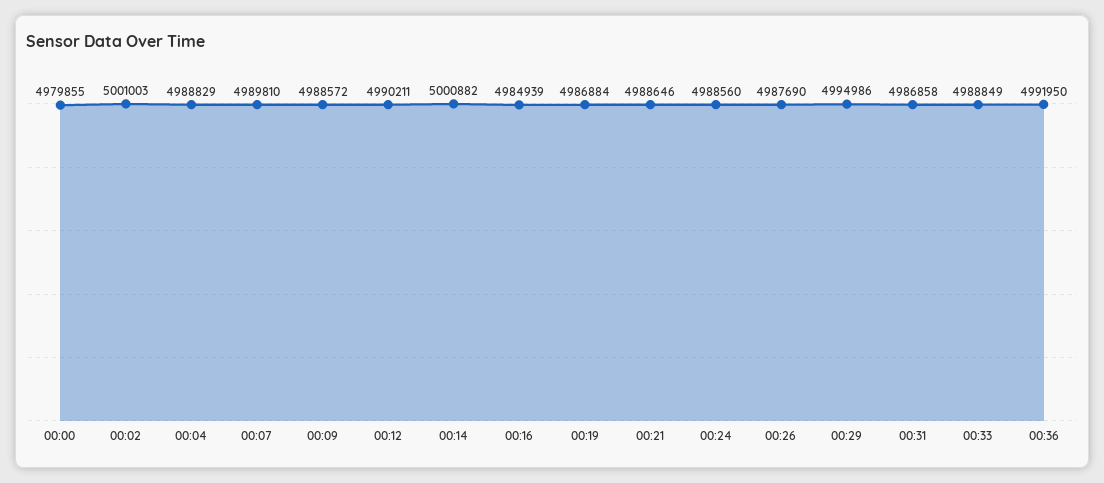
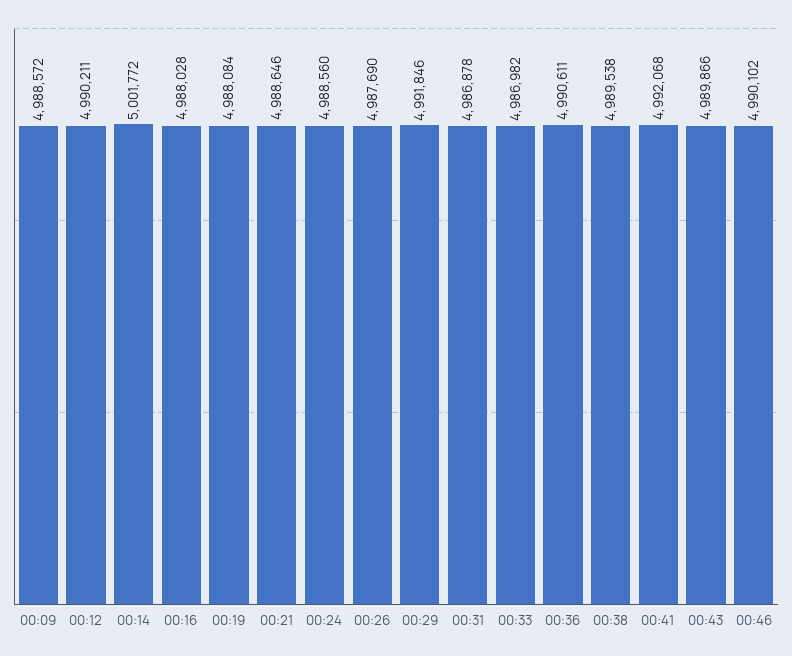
00:00: 4979855 -> none
00:02: 5001003 -> none
00:04: 4988829 -> none
00:07: 4989810 -> none
00:14: 5000882 -> 5001772
00:16: 4984939 -> 4988028
00:19: 4986884 -> 4988084
00:29: 4994986 -> 4991846
00:31: 4986858 -> 4986878
00:33: 4988849 -> 4986982
00:36: 4991950 -> 4990611
00:38: none -> 4989538
00:41: none -> 4992068
00:43: none -> 4989866
00:46: none -> 4990102

